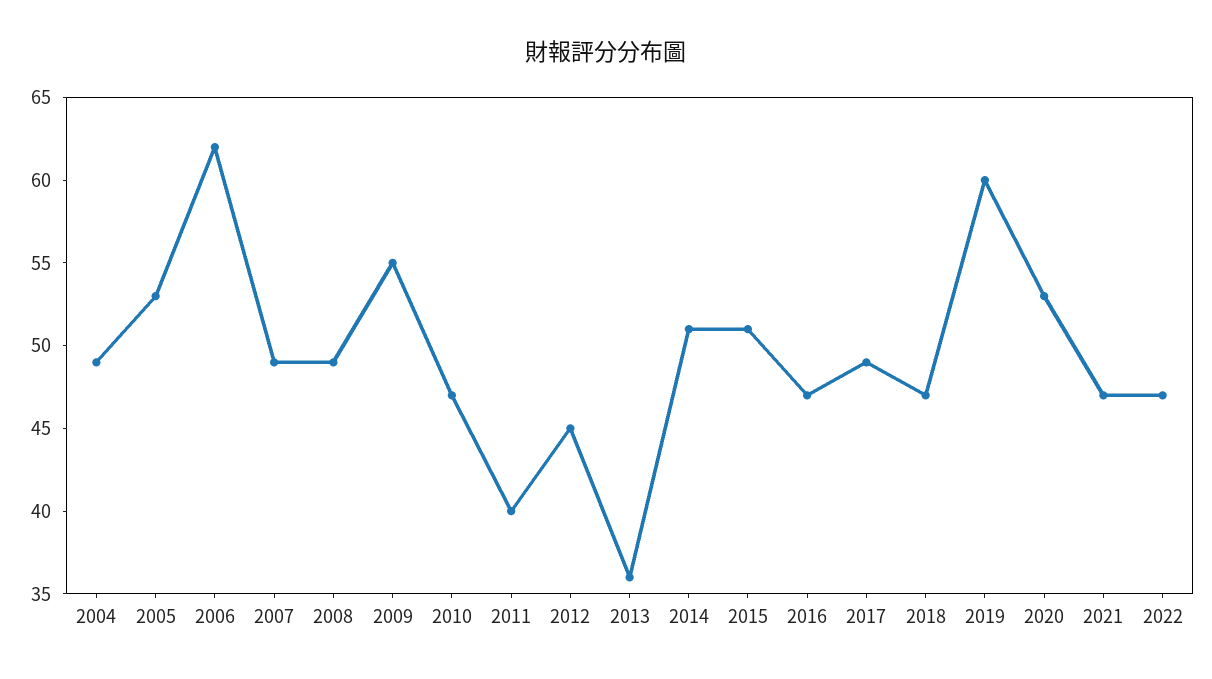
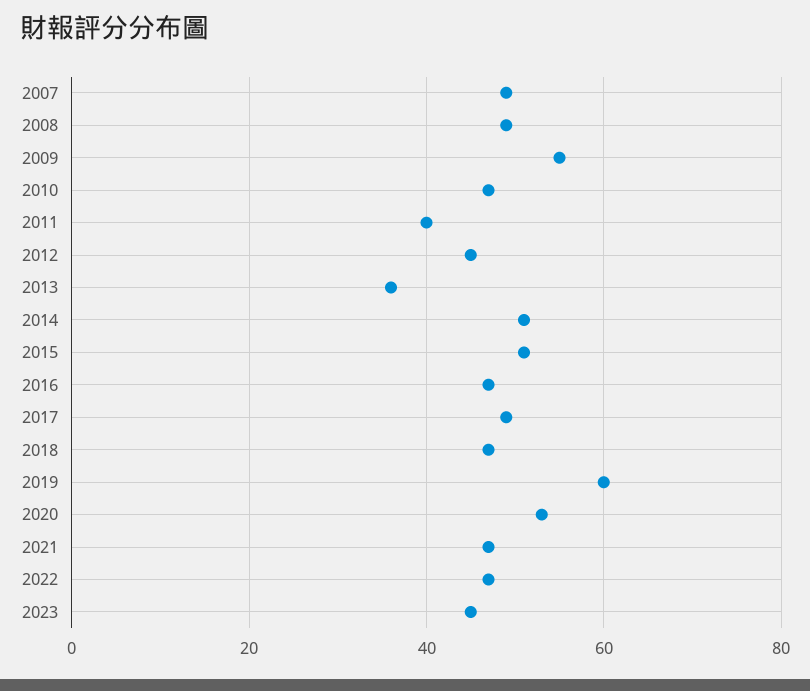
2004: 49 -> none
2005: 53 -> none
2006: 62 -> none
2023: none -> 45

